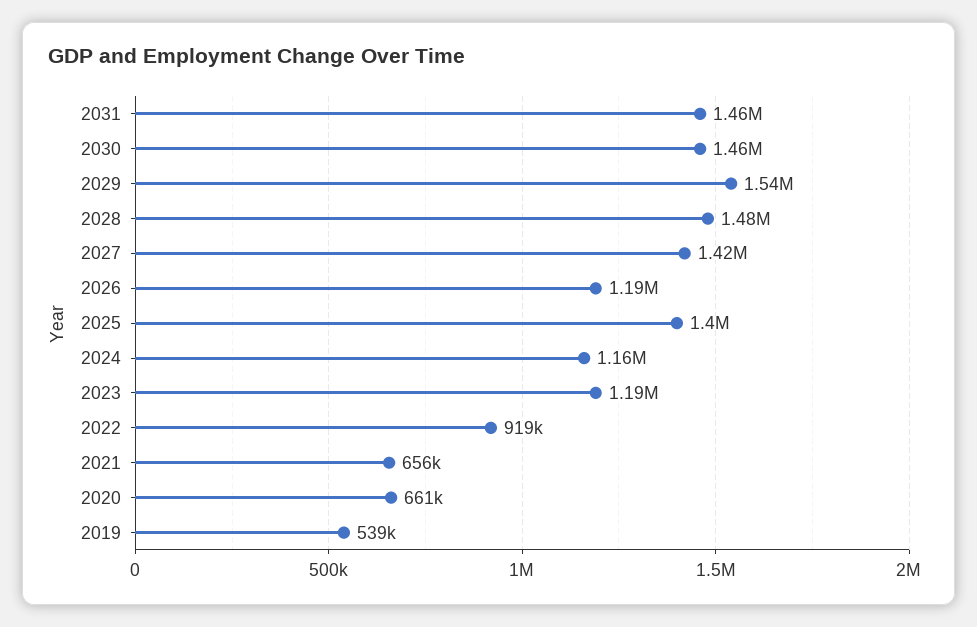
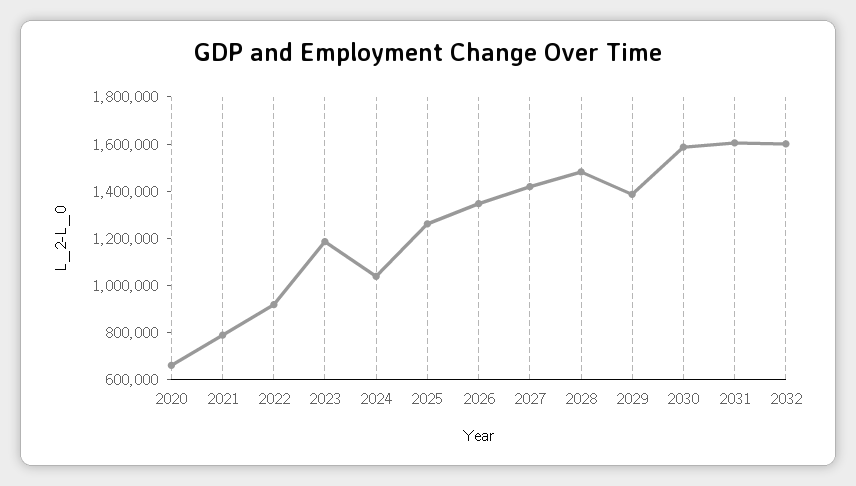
2031: 1460000 -> 1600000
2030: 1460000 -> 1600000
2029: 1540000 -> 1400000
2026: 1190000 -> 1350000
2025: 1400000 -> 1250000
2024: 1160000 -> 1050000
2021: 656000 -> 800000
2019: 539000 -> none
2032: none -> 1600000

